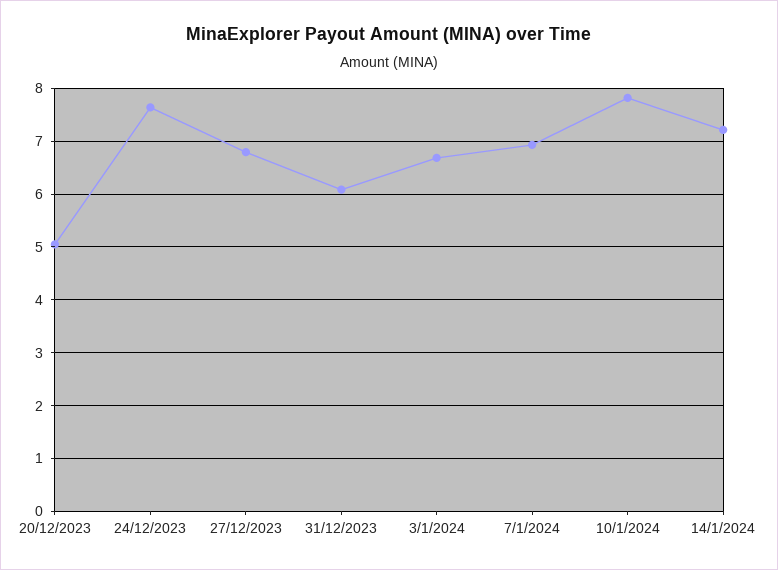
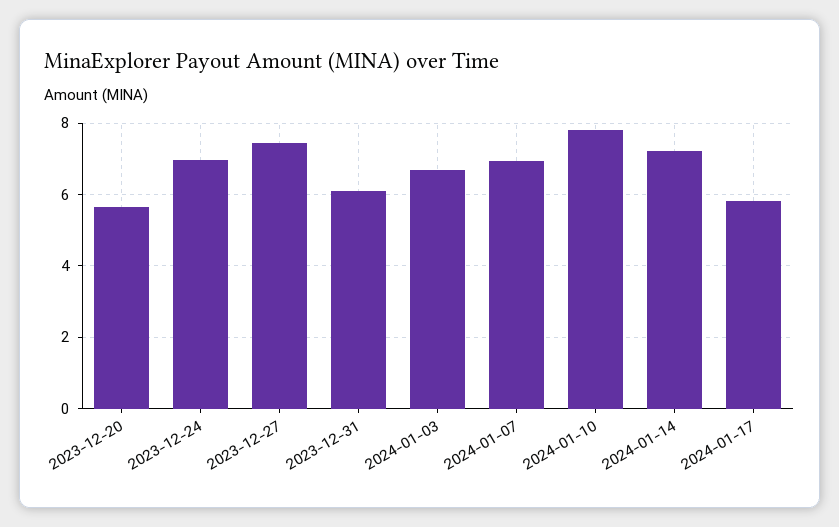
20/12/2023: 5 -> 5.6
24/12/2023: 7.6 -> 7
27/12/2023: 6.8 -> 7.4
2024-01-17: none -> 5.8

